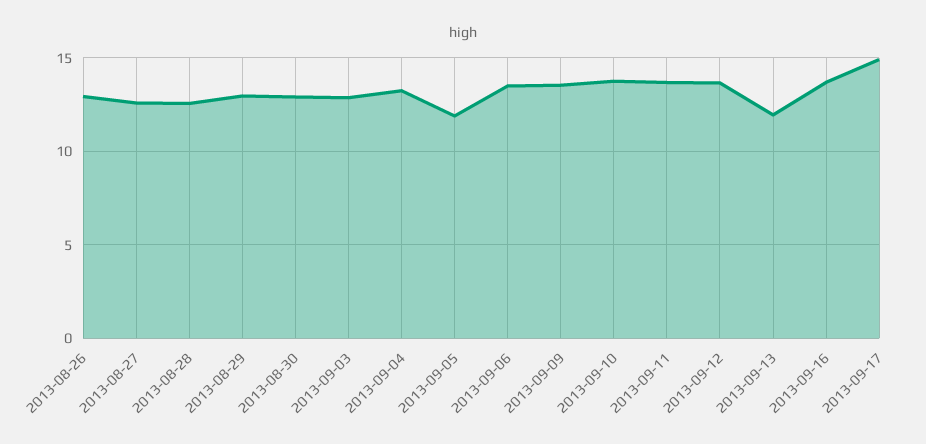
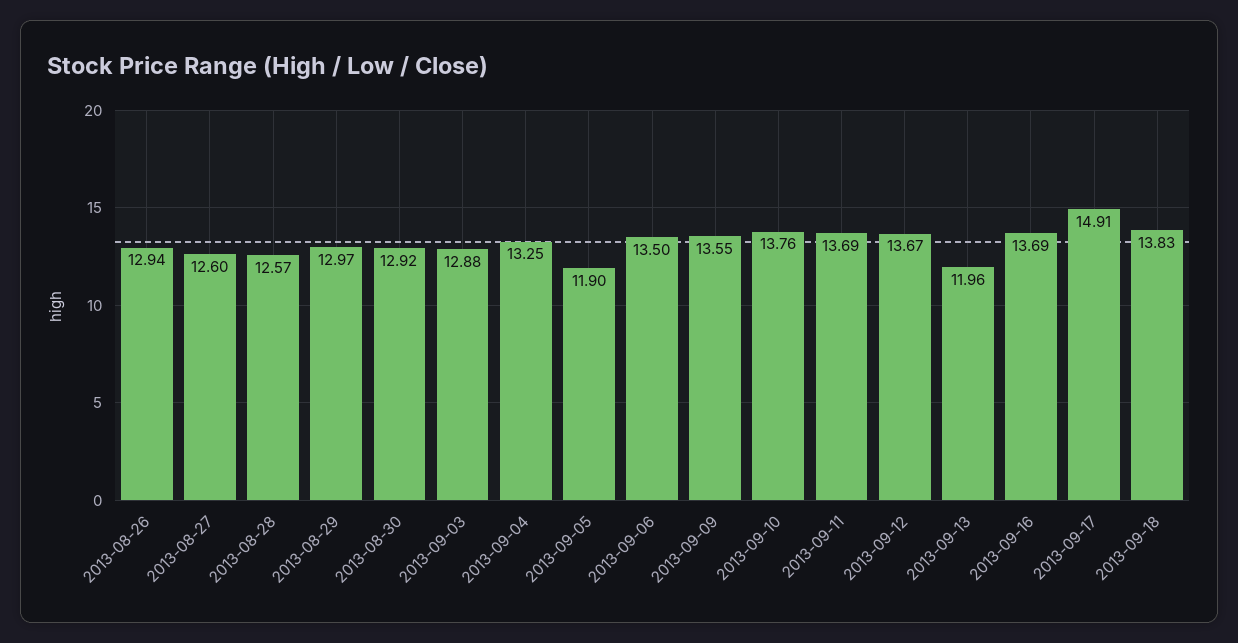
2013-09-18: none -> 13.83

